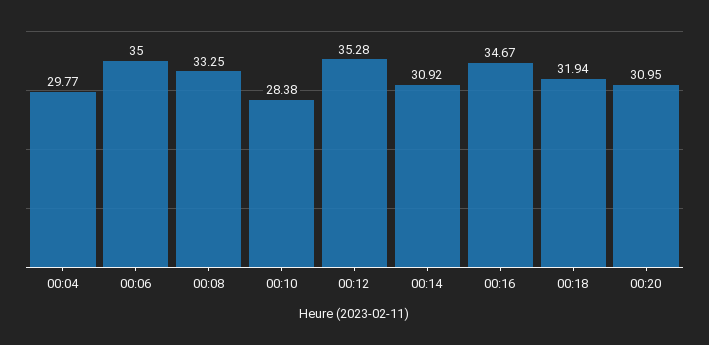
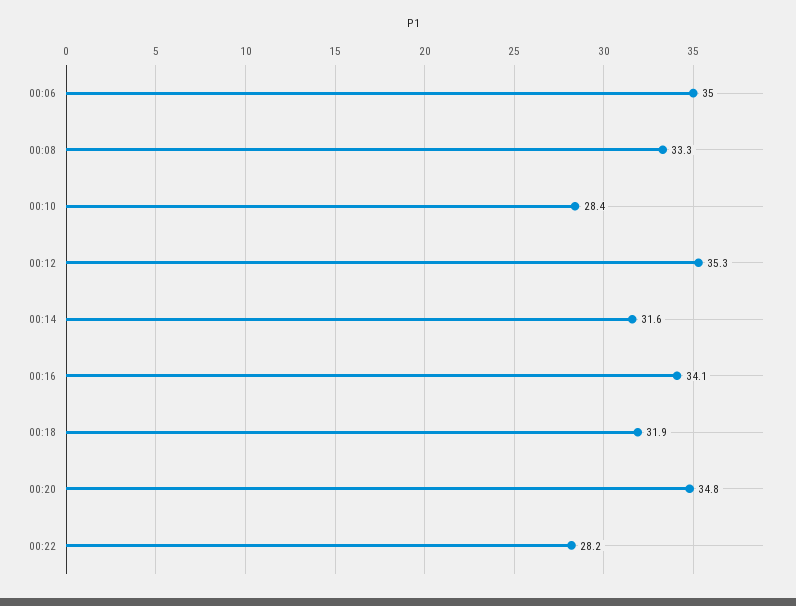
00:04: 29.77 -> none
00:14: 30.92 -> 31.6
00:16: 34.67 -> 34.1
00:20: 30.95 -> 34.8
00:22: none -> 28.2

